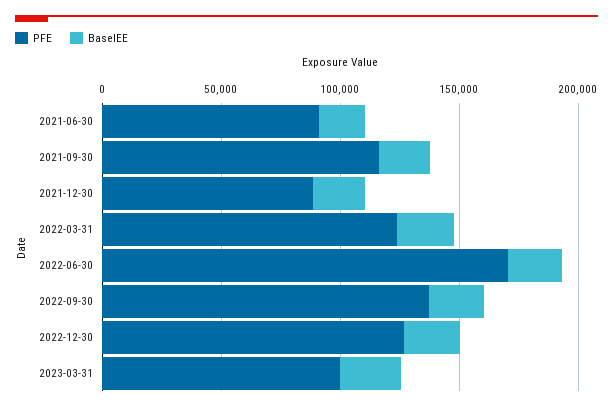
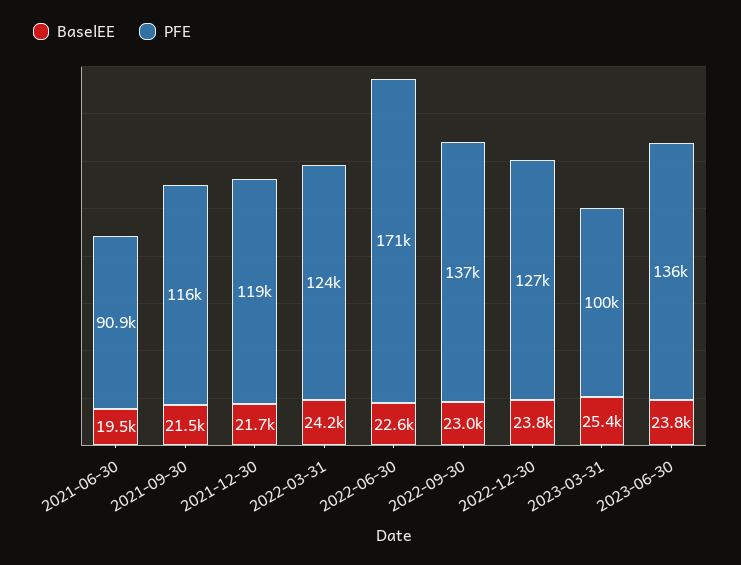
PFE, 2021-12-30: 90000 -> 119000
BaselEE, 2023-06-30: none -> 23800
PFE, 2023-06-30: none -> 136000

